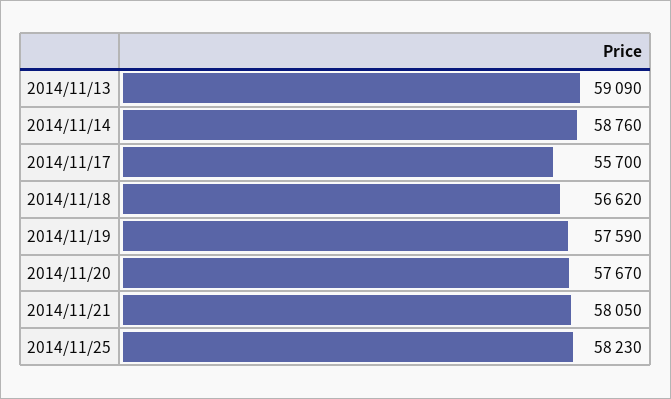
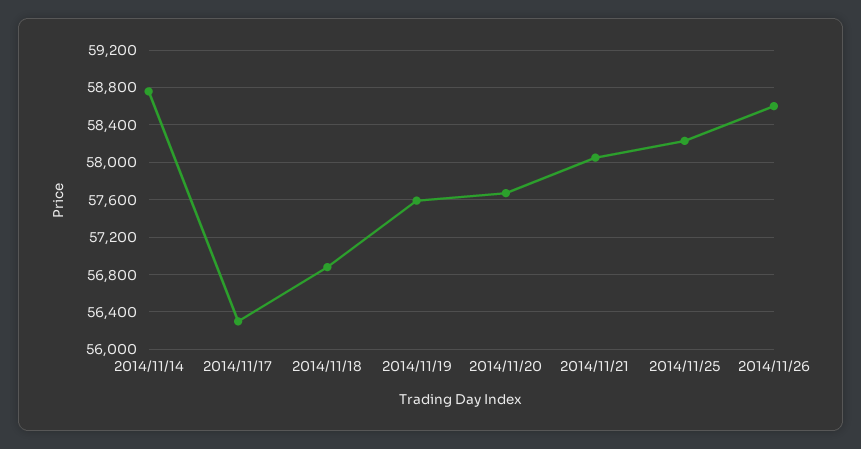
2014/11/13: 59090 -> none
2014/11/17: 55700 -> 56300
2014/11/18: 56620 -> 56900
2014/11/26: none -> 58600

